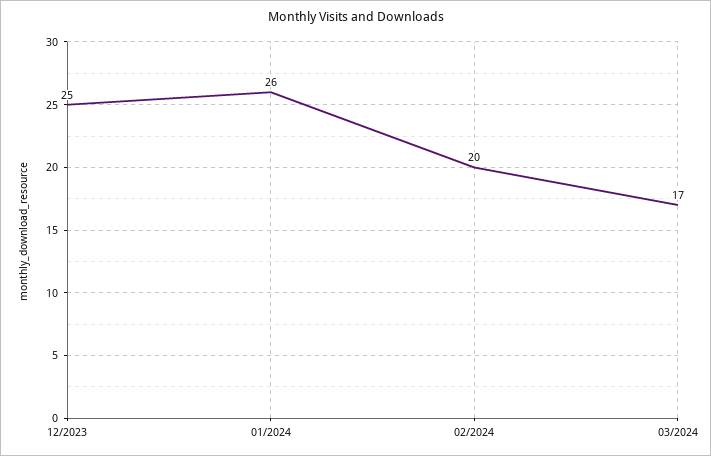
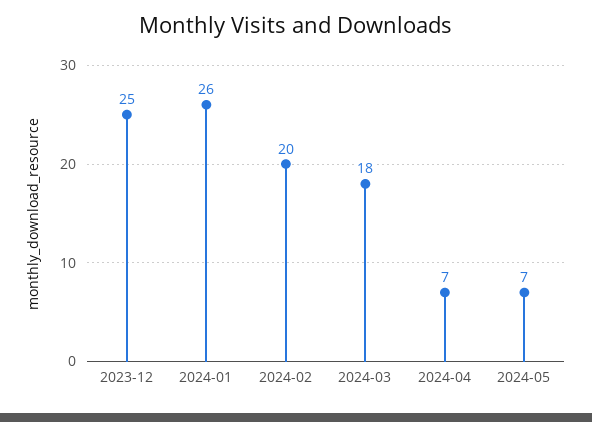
03/2024: 17 -> 18
2024-04: none -> 7
2024-05: none -> 7

